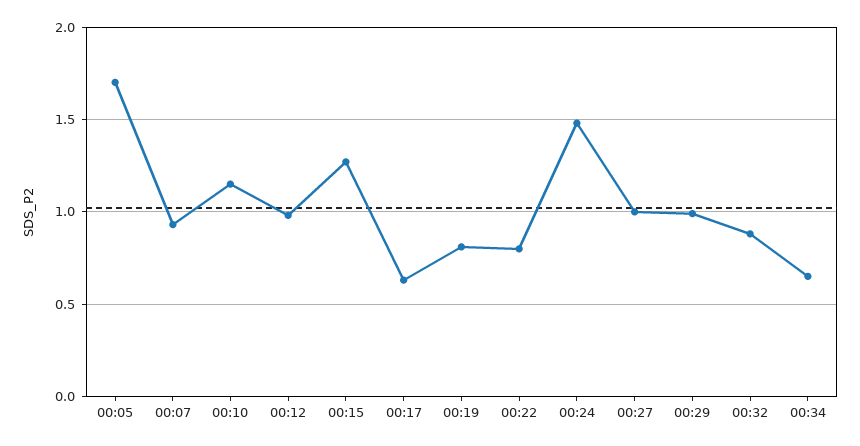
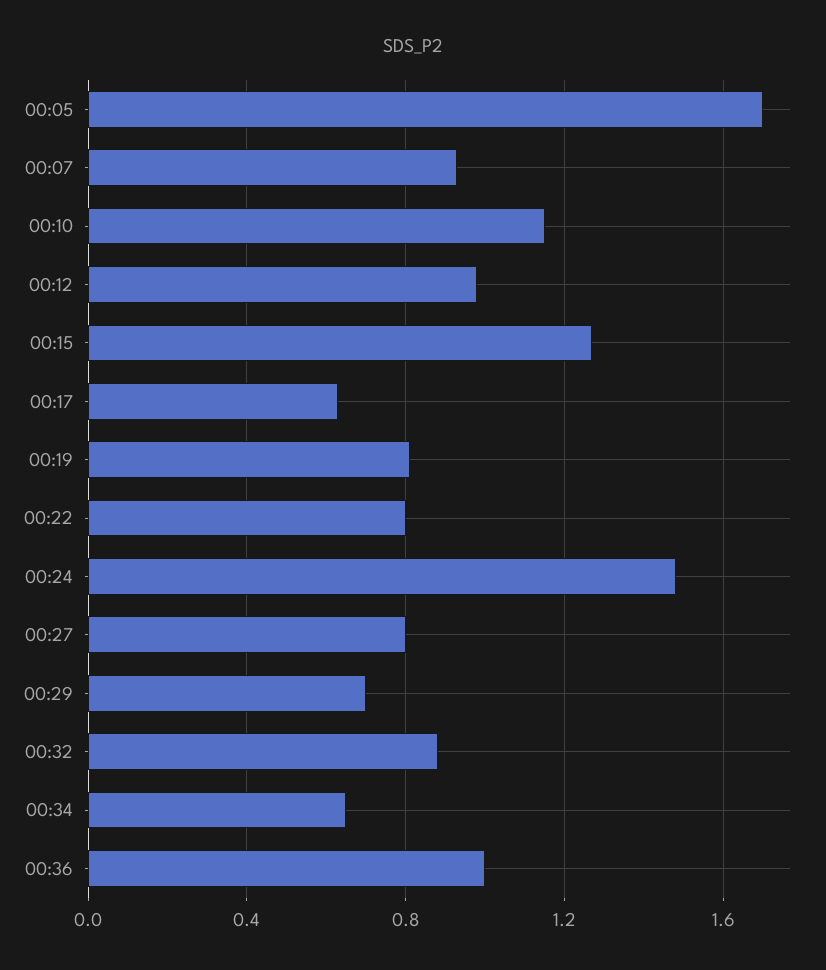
00:27: 1 -> 0.8
00:29: 1 -> 0.7
00:36: none -> 1

